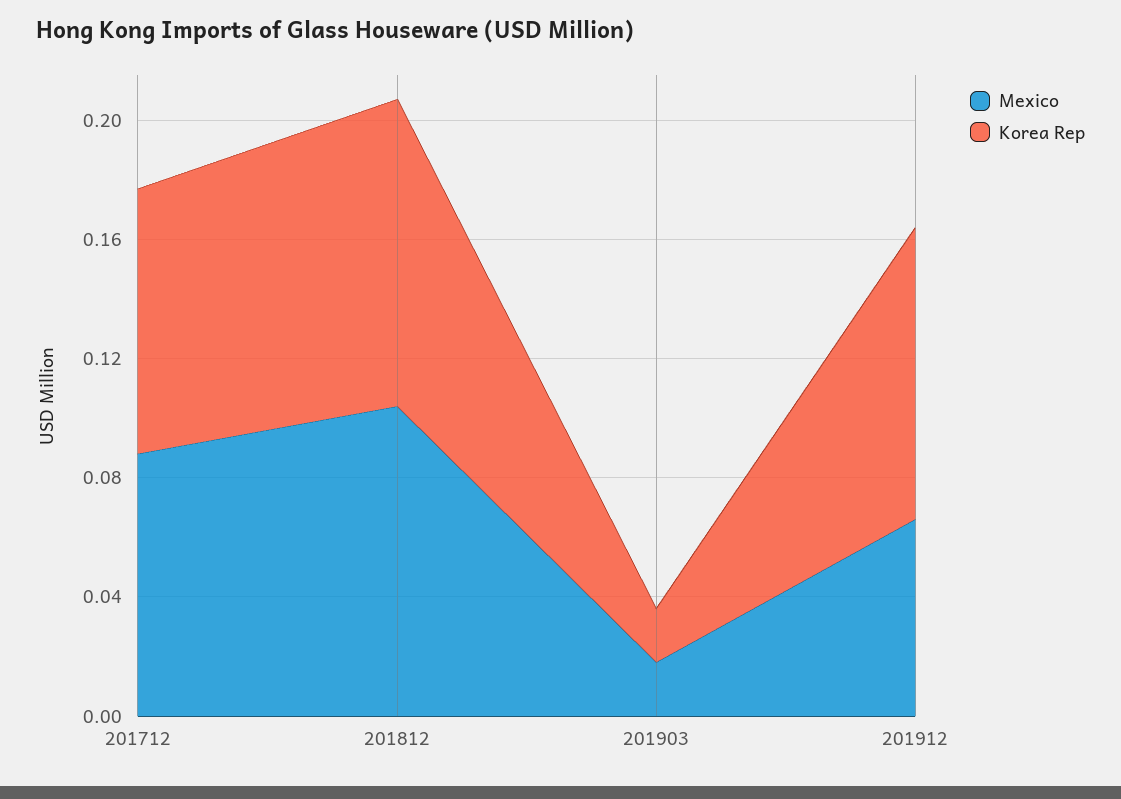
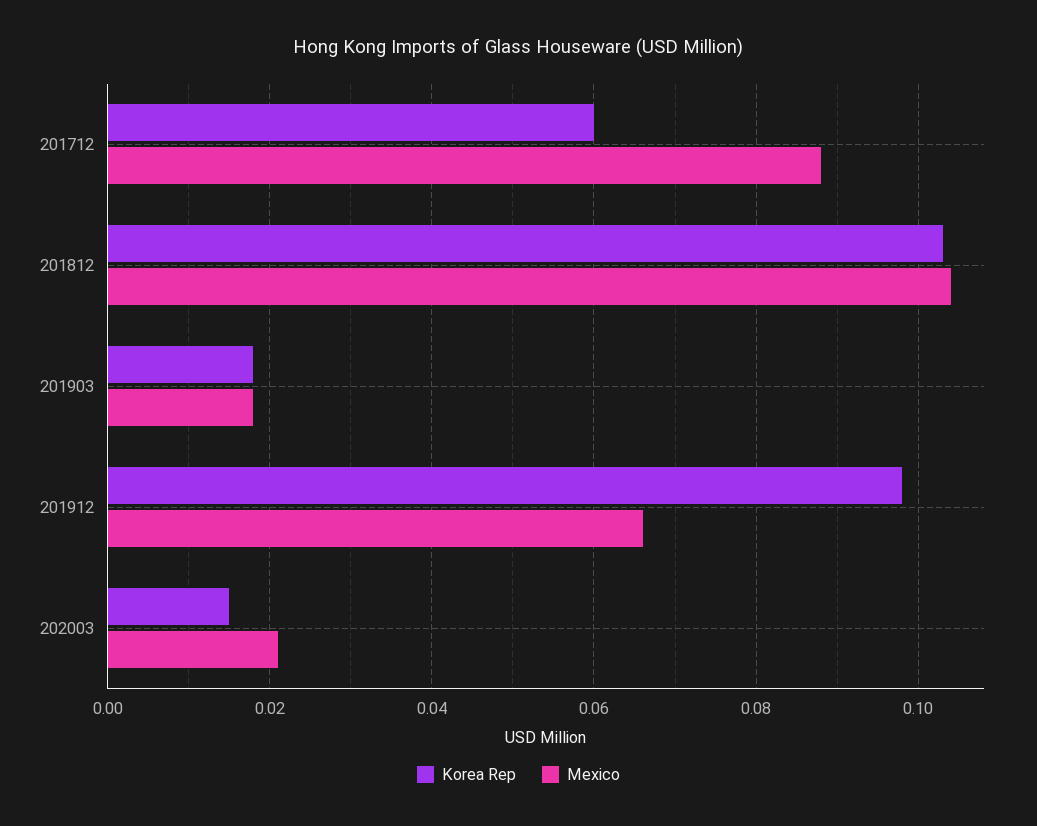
Korea Rep, 201712: 0.09 -> 0.06
Korea Rep, 202003: none -> 0.015
Mexico, 202003: none -> 0.02

